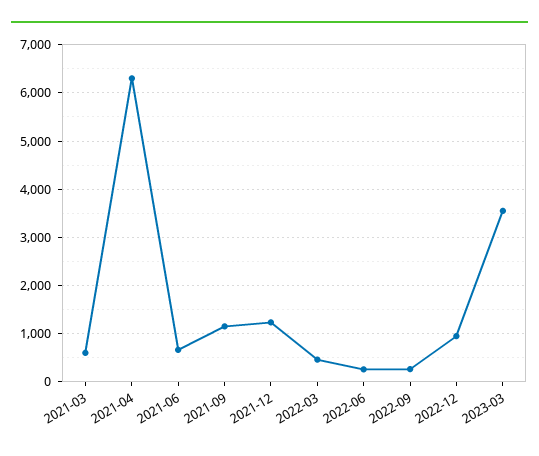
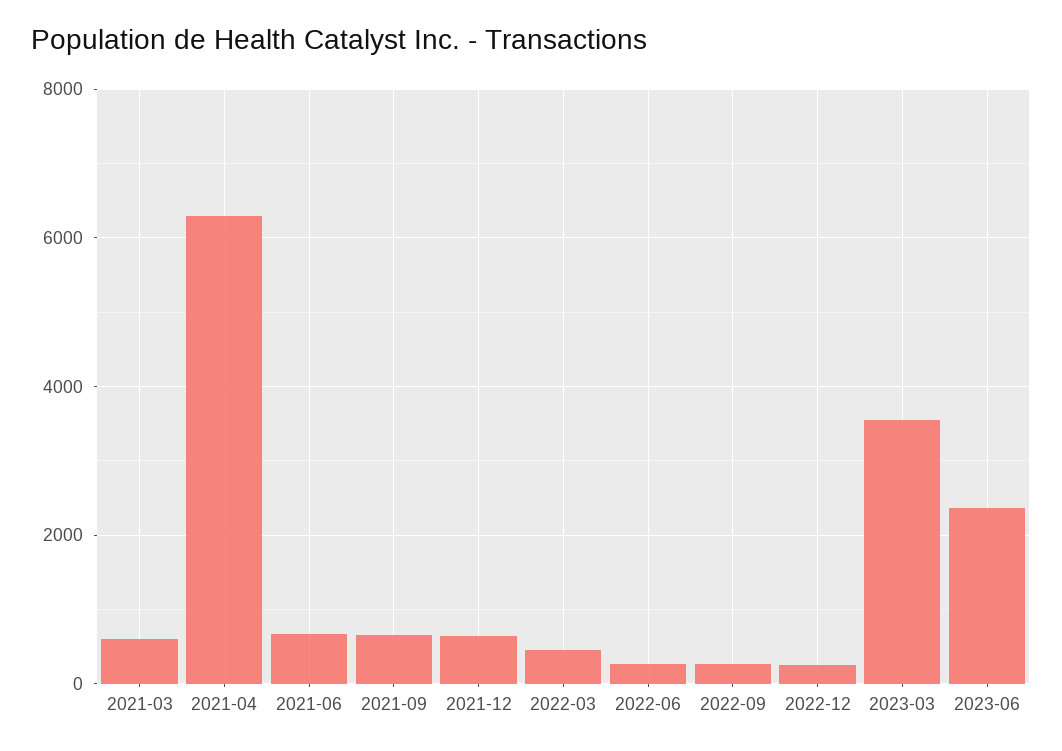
2021-09: 1200 -> 600
2021-12: 1200 -> 600
2022-12: 1000 -> 200
2023-06: none -> 2400

